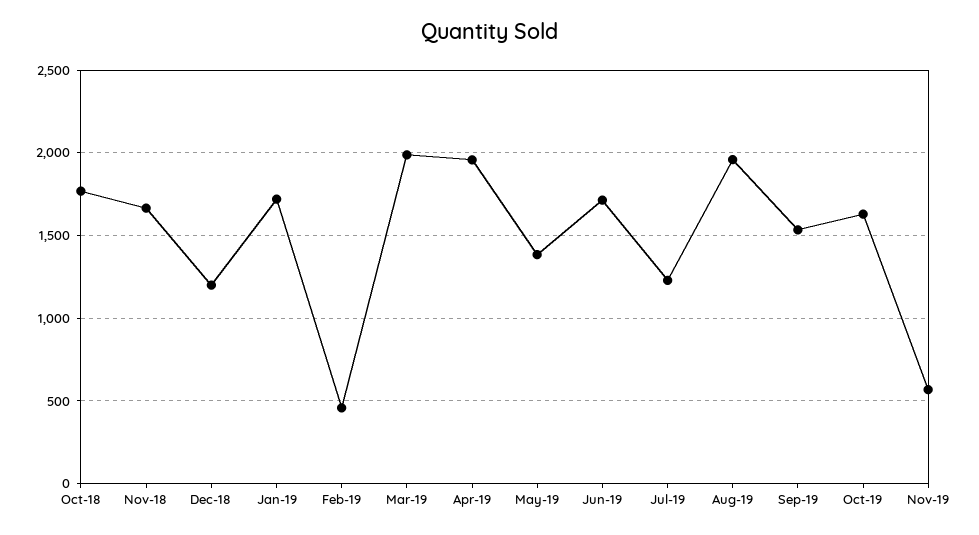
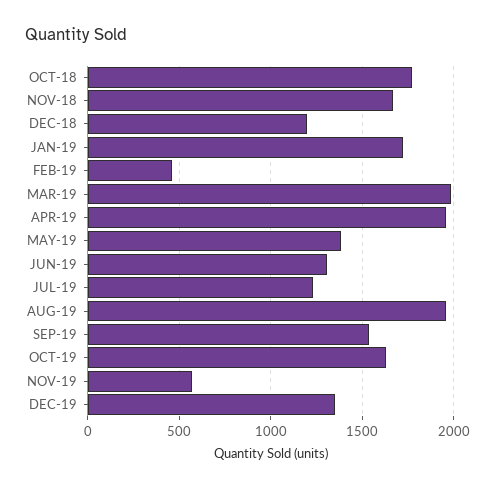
Jun-19: 1700 -> 1300
DEC-19: none -> 1350

